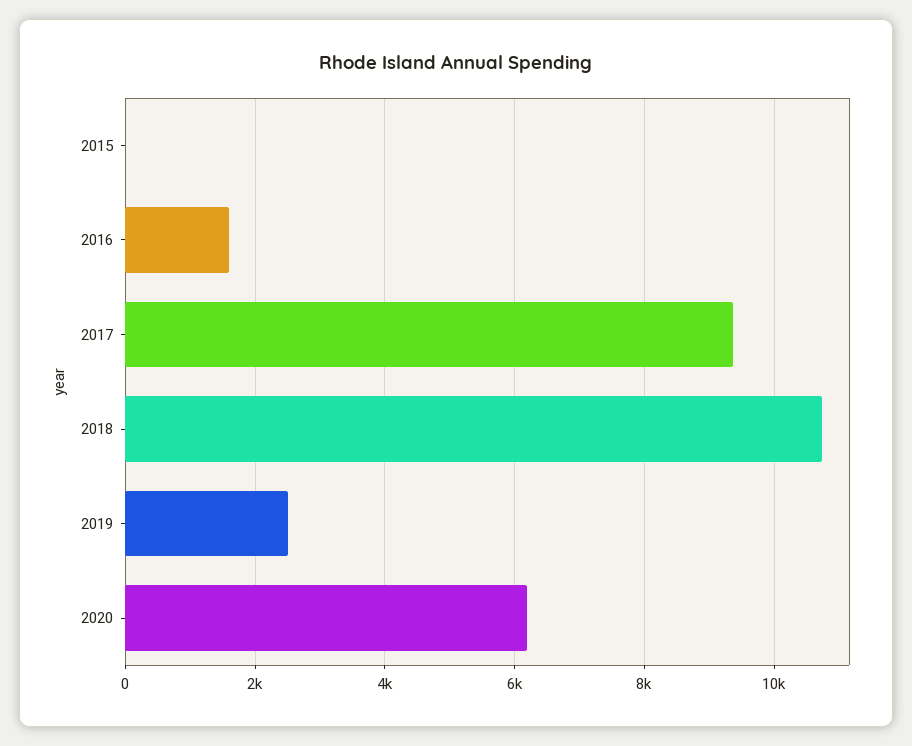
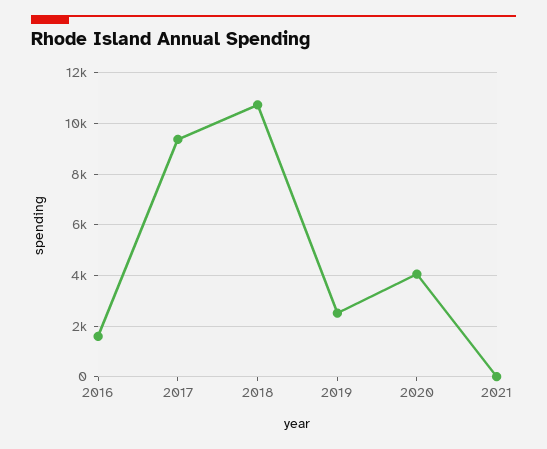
2015: 0 -> none
2020: 6200 -> 4000
2021: none -> 0

